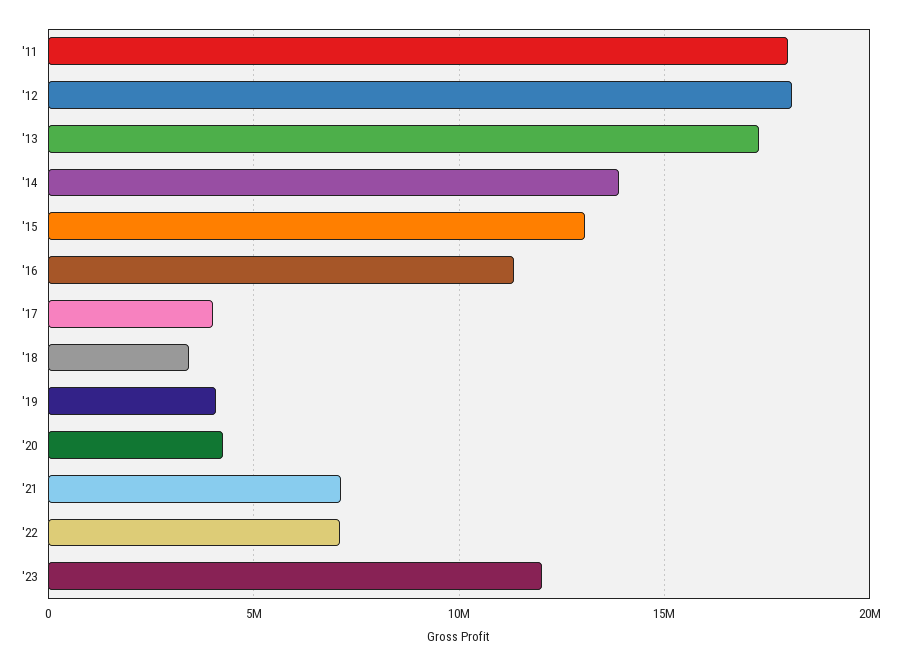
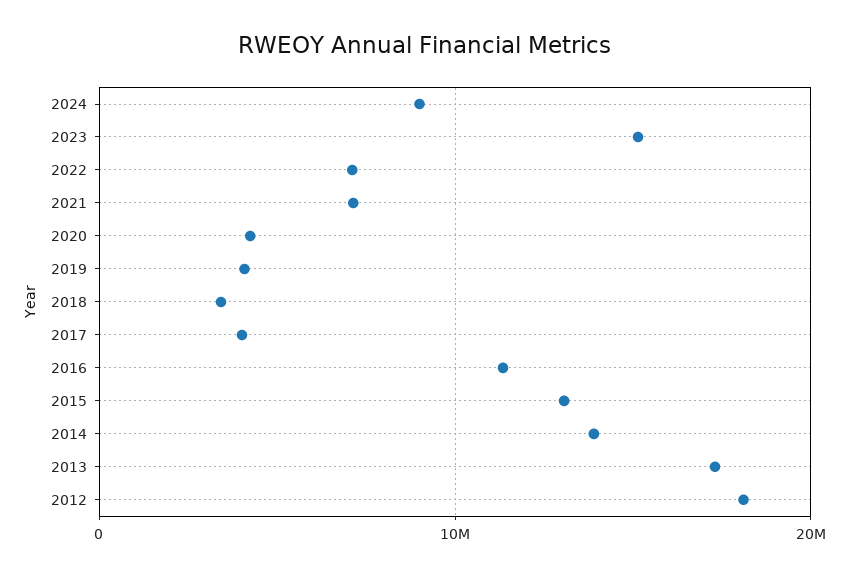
'11: 18000000 -> none
'23: 12000000 -> 15000000
2024: none -> 9000000

